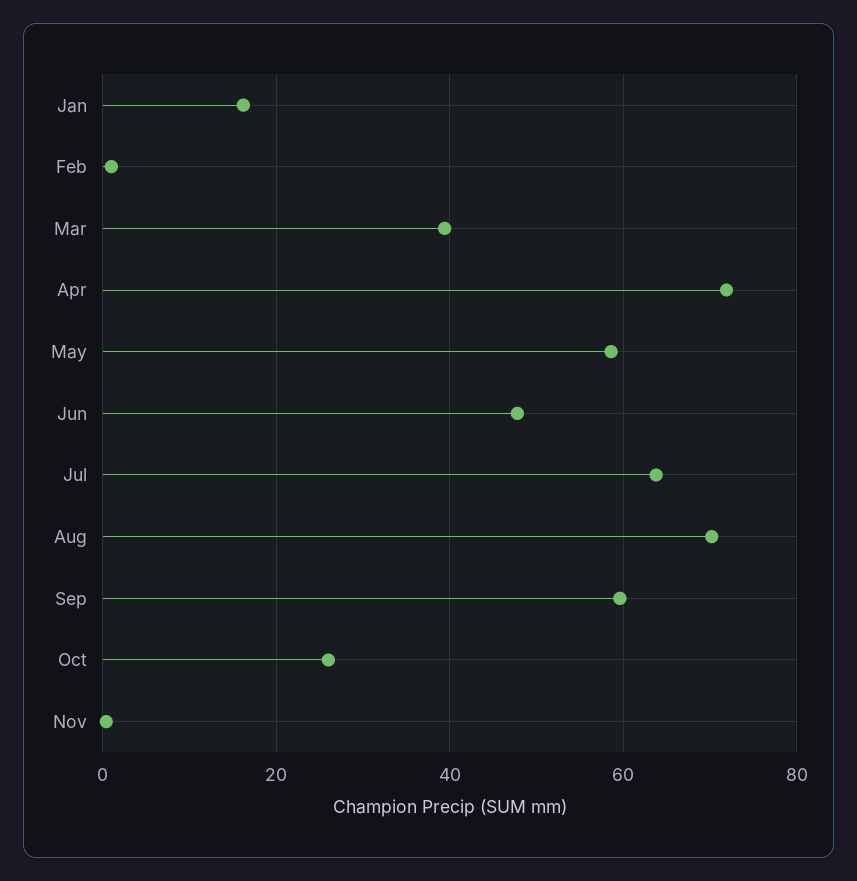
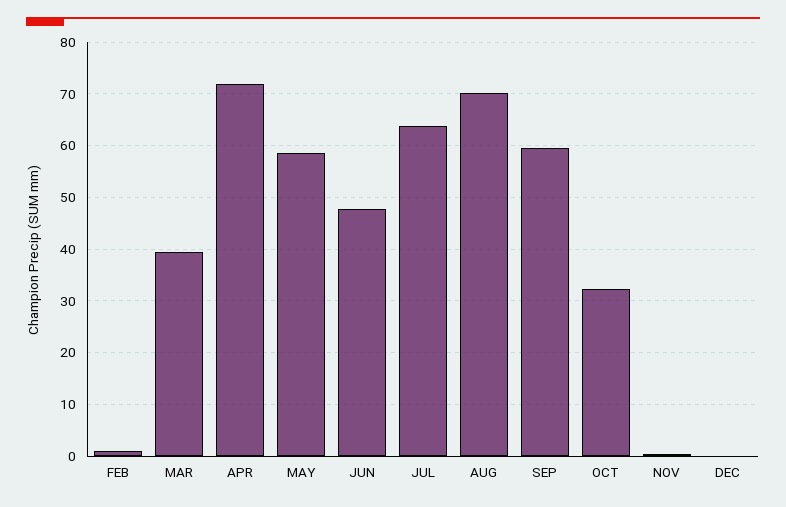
Jan: 16 -> none
Oct: 26 -> 32
DEC: none -> 0

